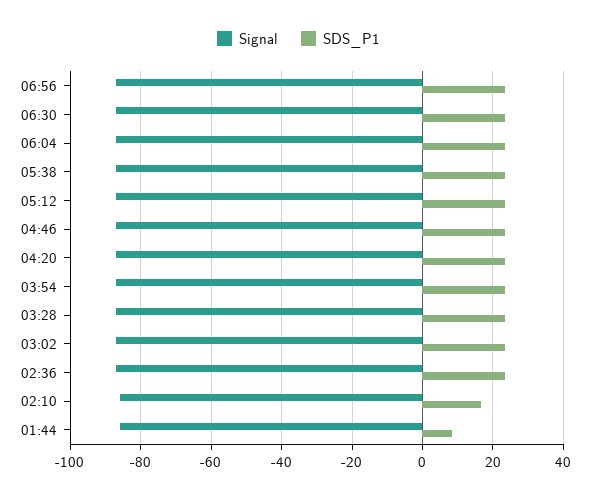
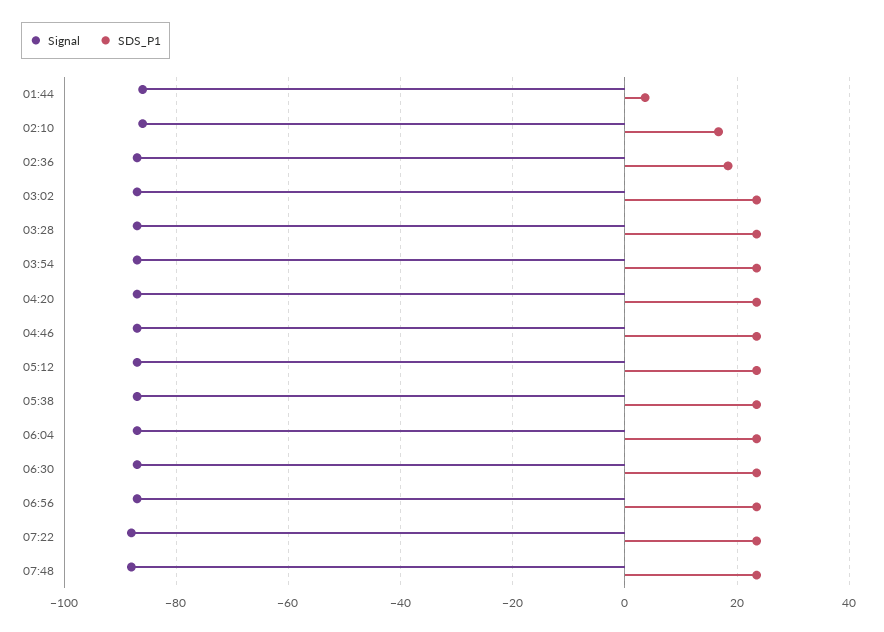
SDS_P1, 02:36: 24 -> 18
SDS_P1, 01:44: 8 -> 4
Signal, 07:22: none -> -88
SDS_P1, 07:22: none -> 24
Signal, 07:48: none -> -88
SDS_P1, 07:48: none -> 24

